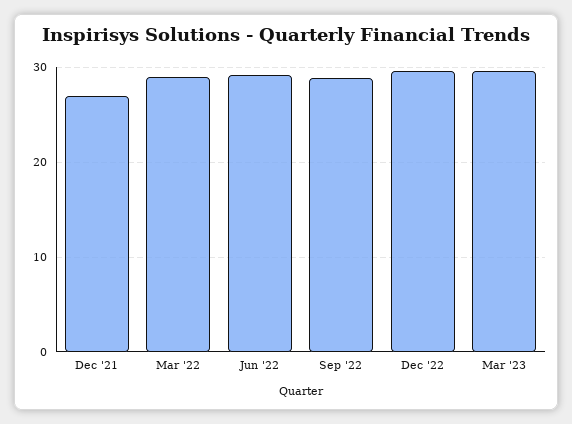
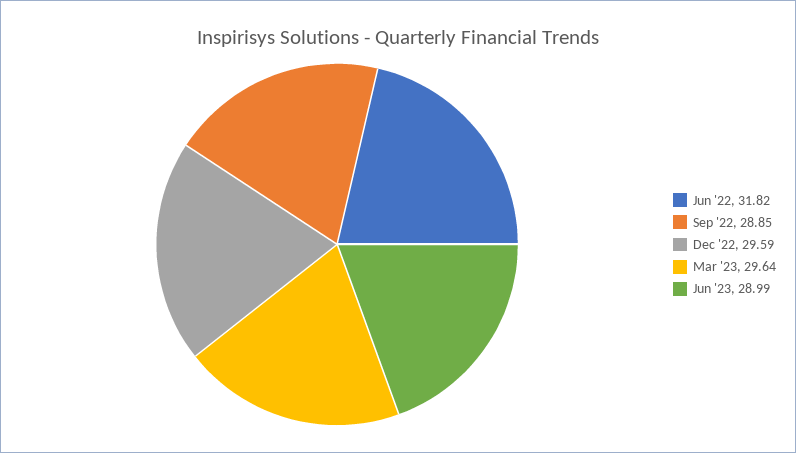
Dec '21: 27 -> none
Mar '22: 29 -> none
Jun '22: 29 -> 31.82
Jun '23: none -> 28.99

